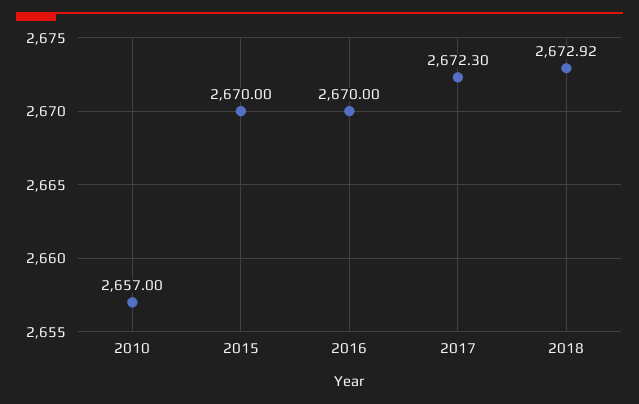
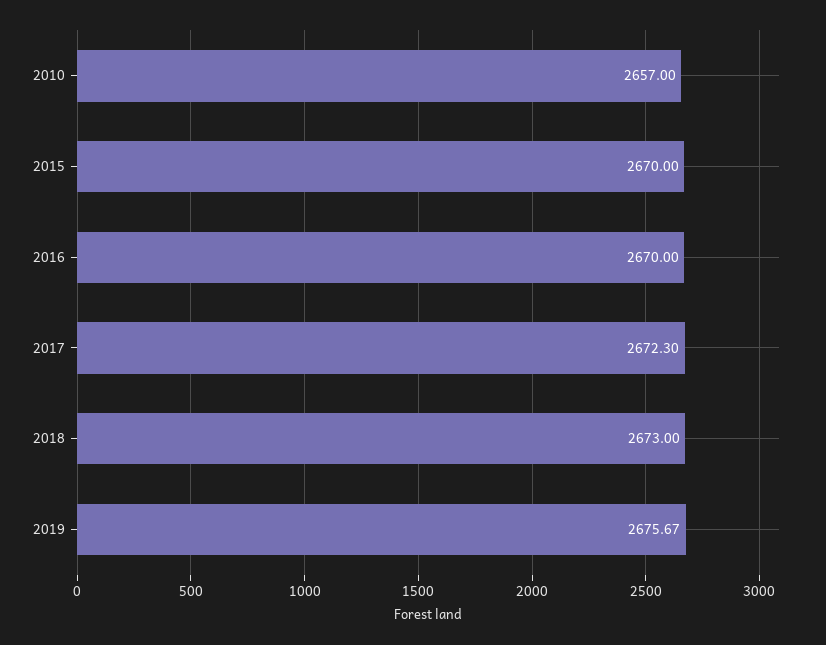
2018: 2672.92 -> 2673
2019: none -> 2675.67

